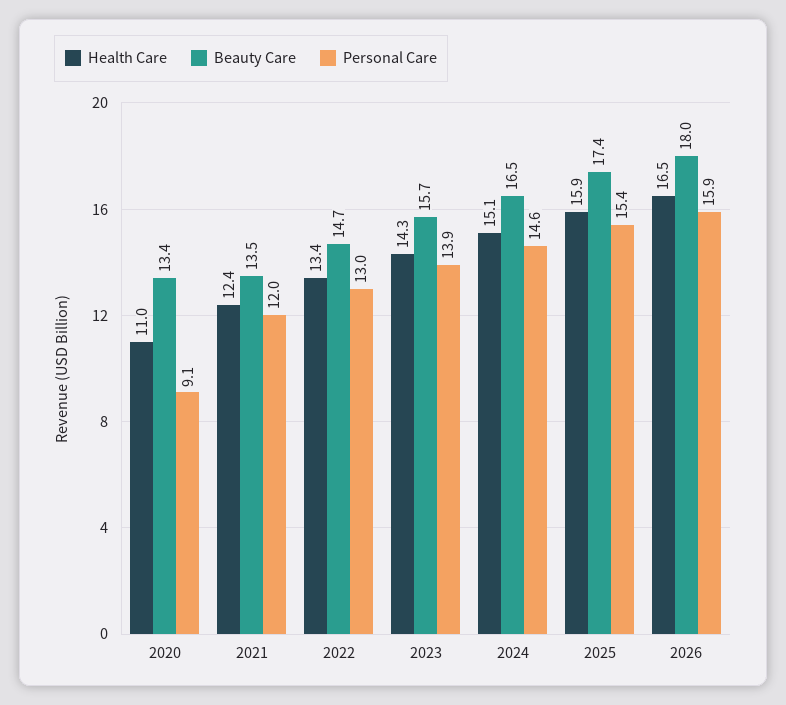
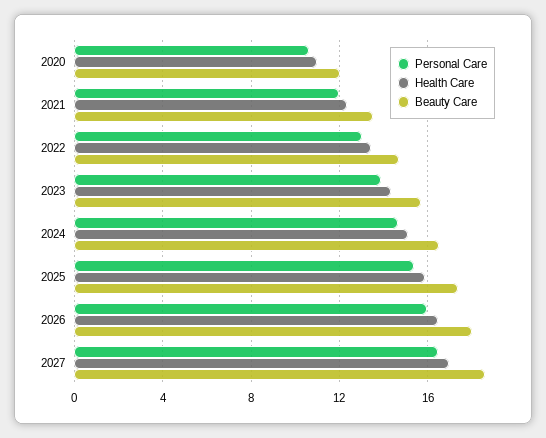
Beauty Care, 2020: 13.4 -> 12
Personal Care, 2020: 9.1 -> 10.5
Personal Care, 2027: none -> 16.5
Health Care, 2027: none -> 17
Beauty Care, 2027: none -> 18.5

